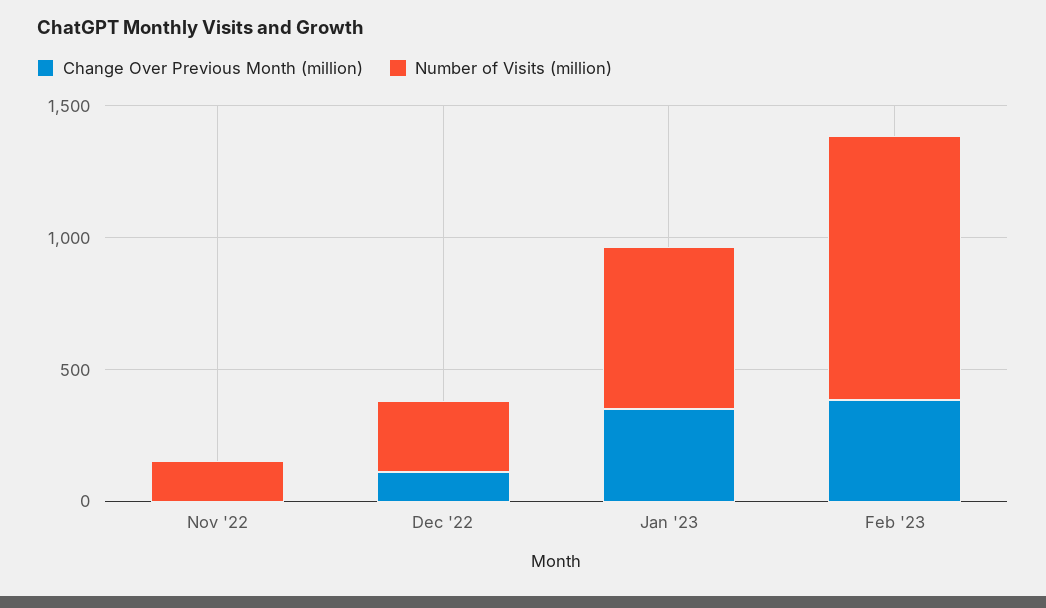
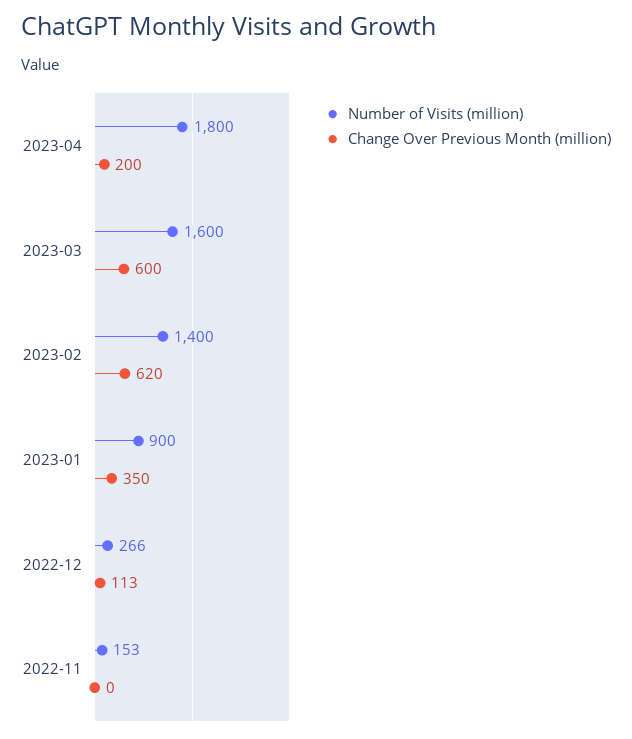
Number of Visits (million), Jan '23: 600 -> 900
Change Over Previous Month (million), Feb '23: 400 -> 620
Number of Visits (million), Feb '23: 1000 -> 1400
Number of Visits (million), 2023-04: none -> 1800
Change Over Previous Month (million), 2023-04: none -> 200
Number of Visits (million), 2023-03: none -> 1600
Change Over Previous Month (million), 2023-03: none -> 600

